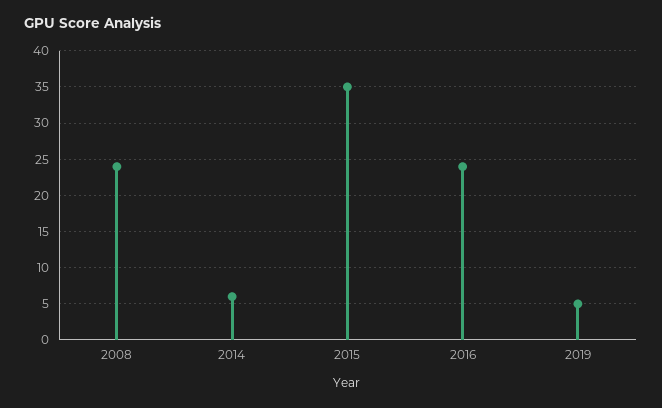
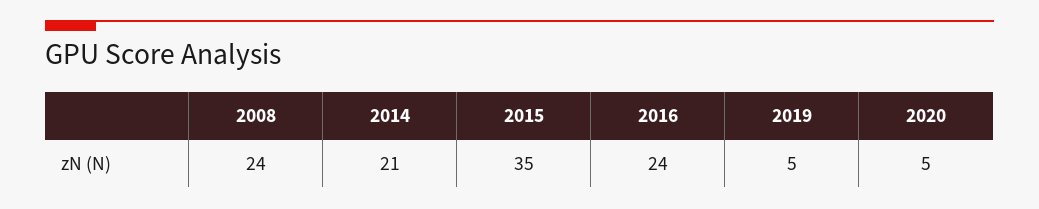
2014: 6 -> 21
2020: none -> 5

